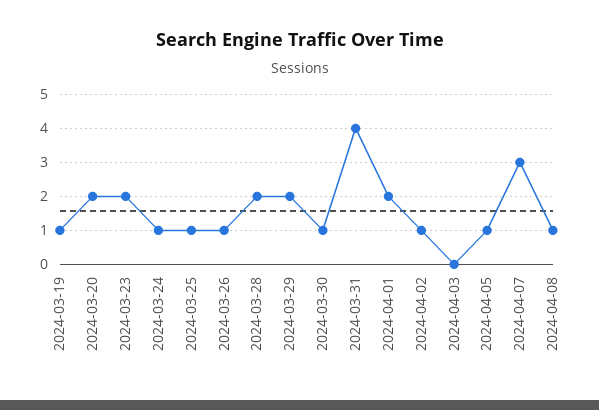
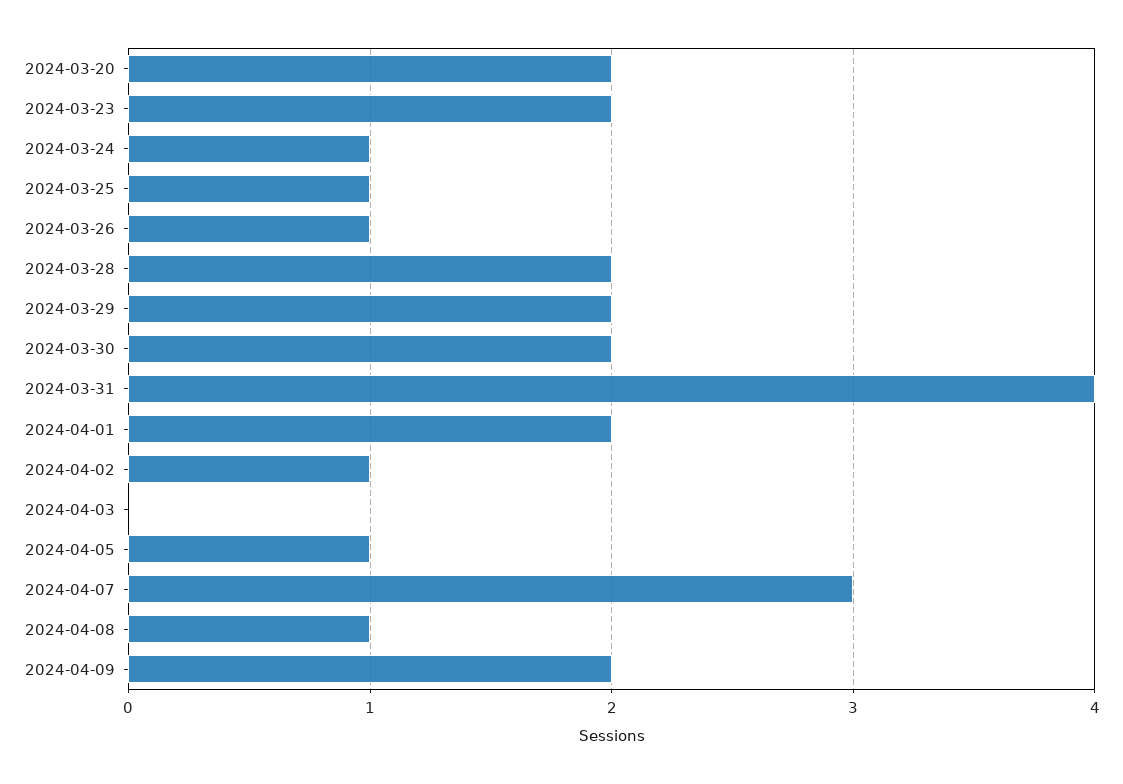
2024-03-19: 1 -> none
2024-03-30: 1 -> 2
2024-04-09: none -> 2

